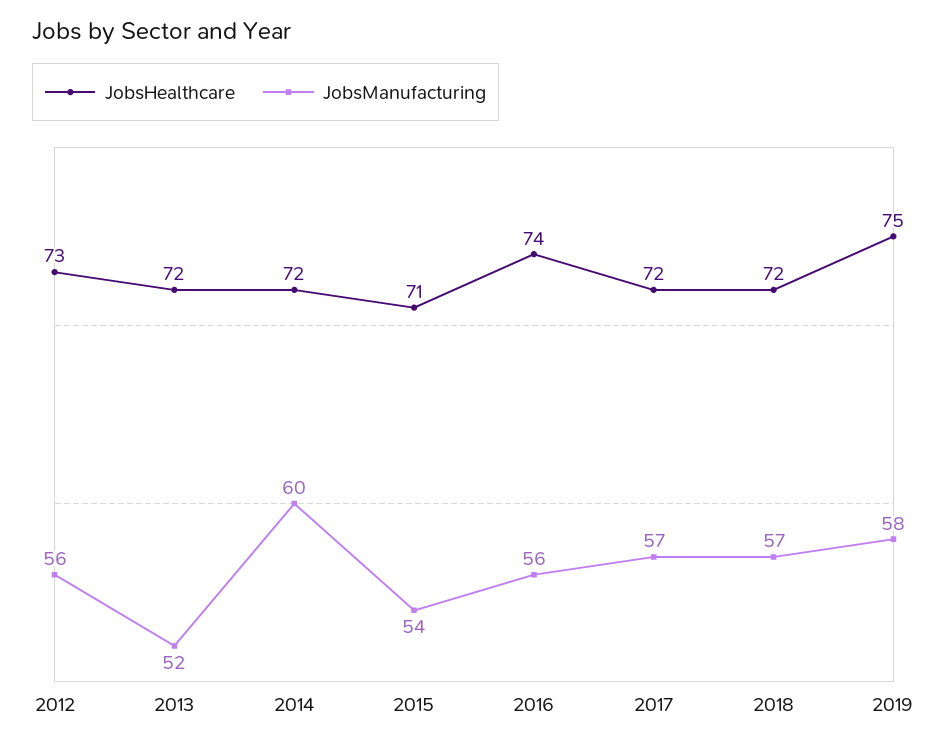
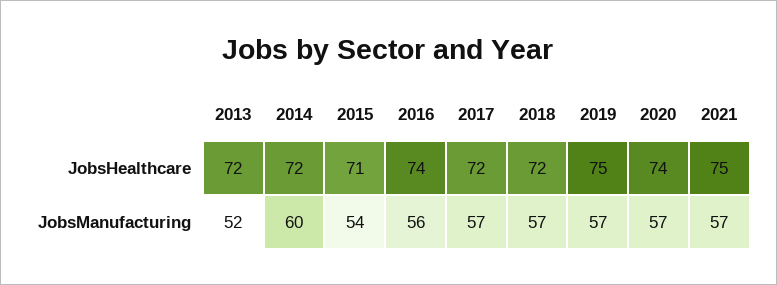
JobsHealthcare, 2012: 73 -> none
JobsManufacturing, 2012: 56 -> none
JobsManufacturing, 2019: 58 -> 57
JobsHealthcare, 2020: none -> 74
JobsHealthcare, 2021: none -> 75
JobsManufacturing, 2020: none -> 57
JobsManufacturing, 2021: none -> 57

